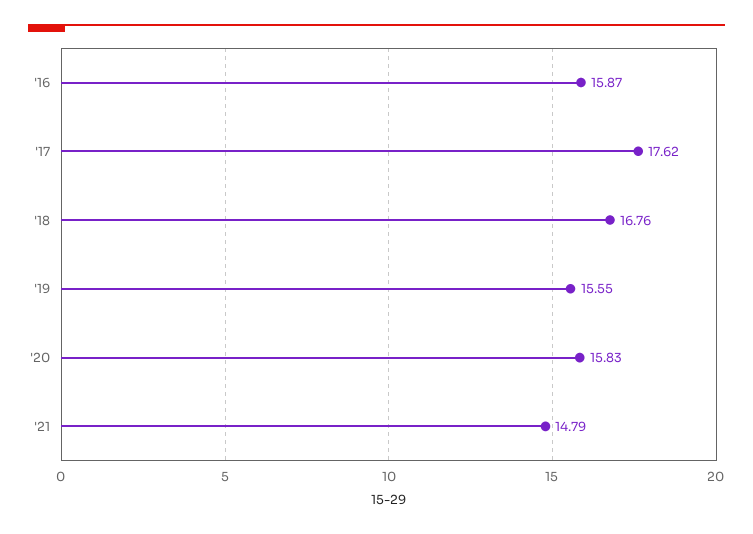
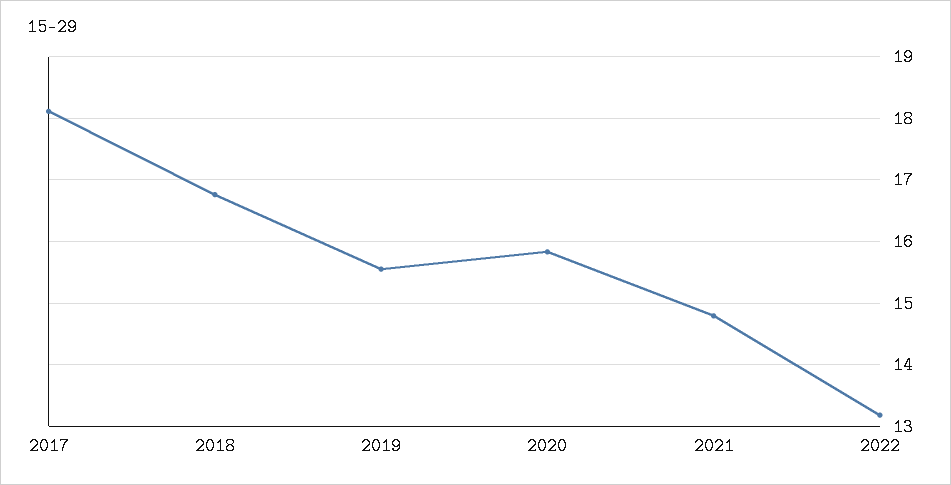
'16: 15.87 -> none
'17: 17.62 -> 18.1
2022: none -> 13.2

